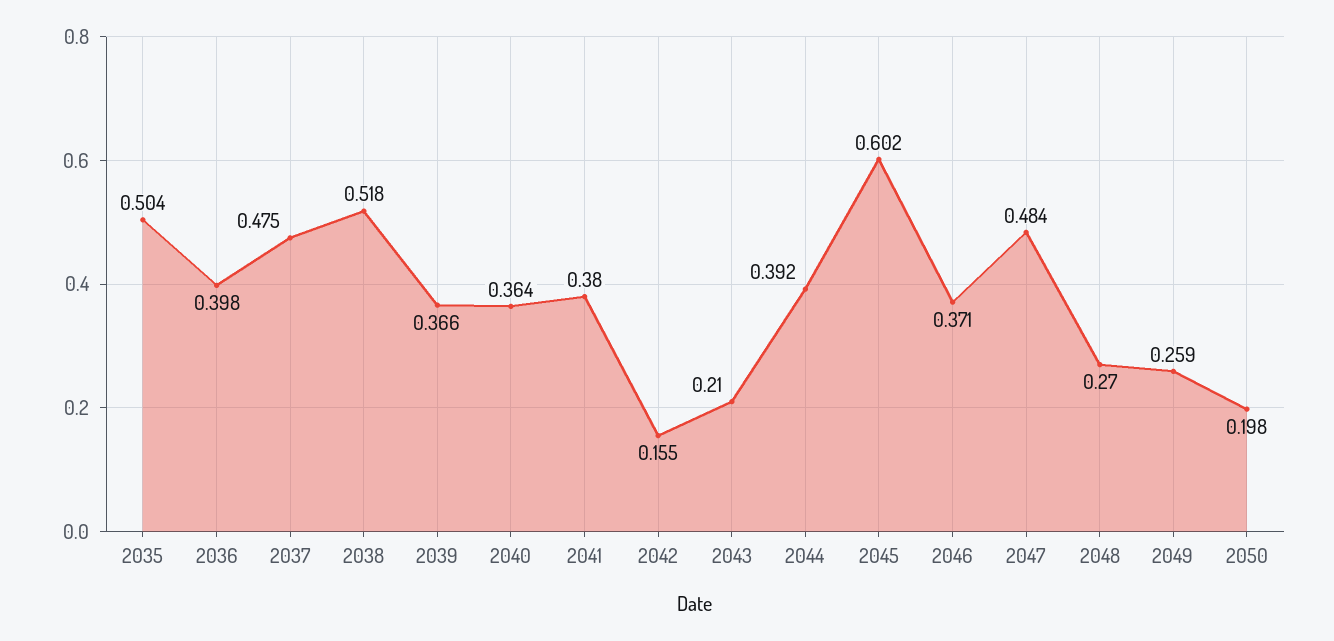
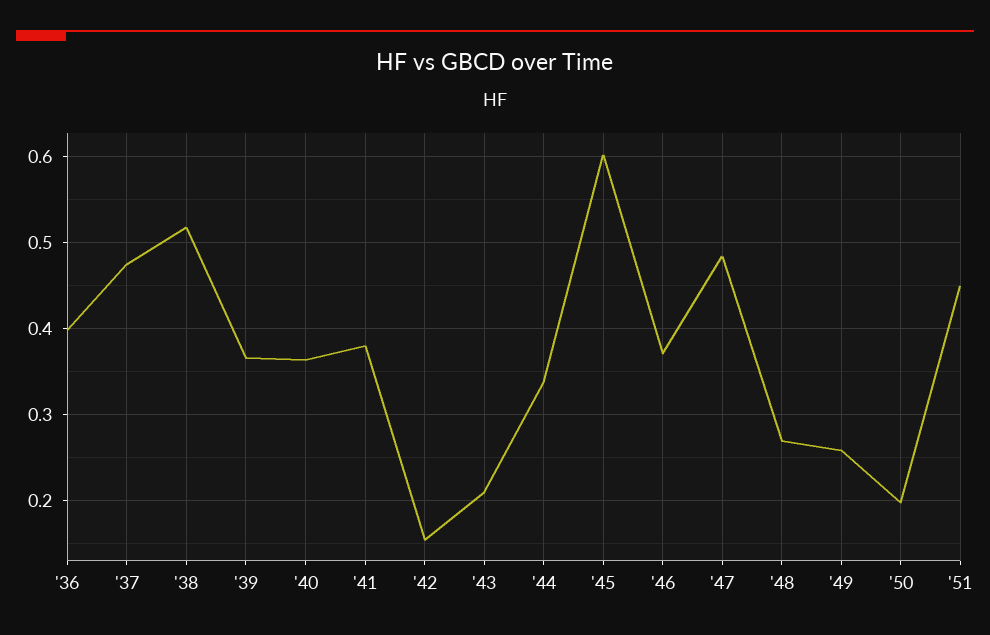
2035: 0.504 -> none
2044: 0.392 -> 0.34
'51: none -> 0.45

